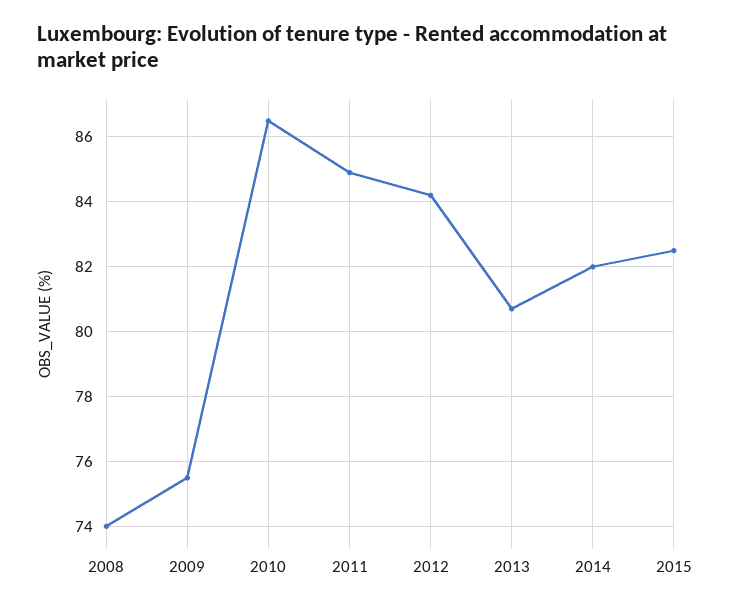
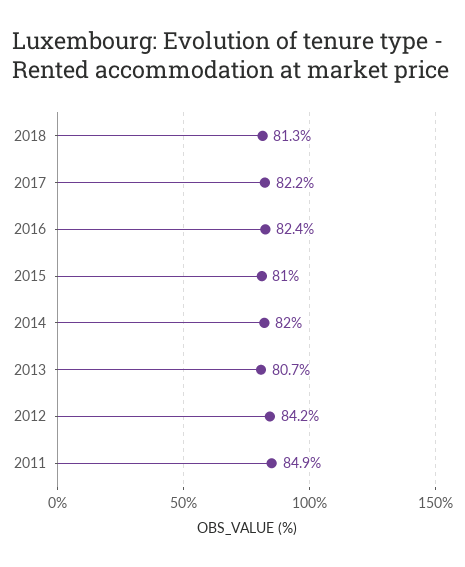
2008: 74 -> none
2009: 75.5 -> none
2010: 86.5 -> none
2015: 82.5 -> 81
2018: none -> 81.3
2017: none -> 82.2
2016: none -> 82.4

